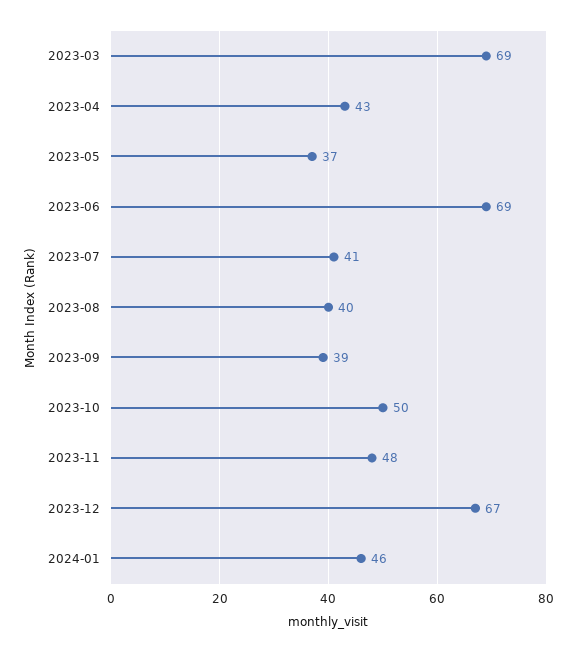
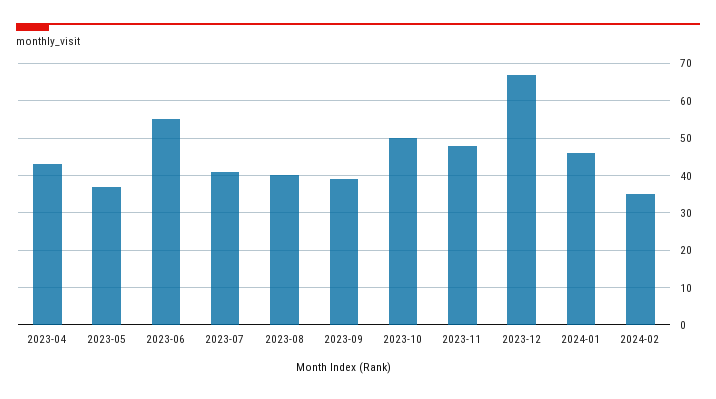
2023-03: 69 -> none
2023-06: 69 -> 55
2024-02: none -> 35

